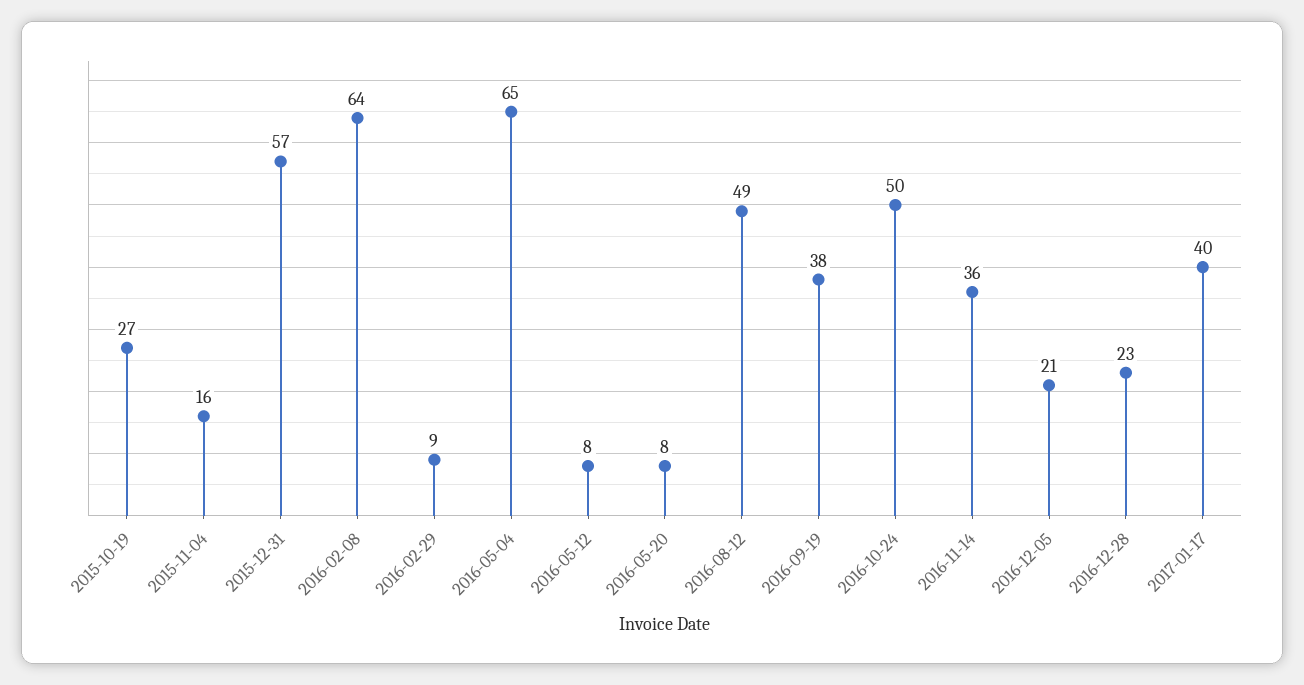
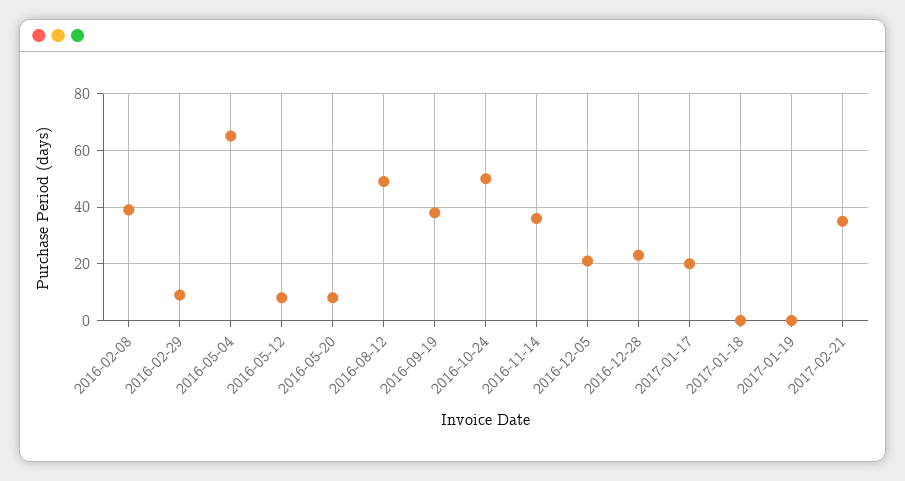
2015-10-19: 27 -> none
2015-11-04: 16 -> none
2015-12-31: 57 -> none
2016-02-08: 64 -> 40
2017-01-17: 40 -> 20
2017-01-18: none -> 0
2017-01-19: none -> 0
2017-02-21: none -> 35

